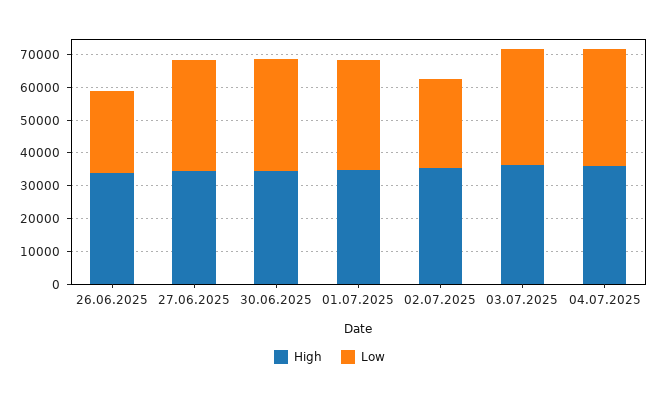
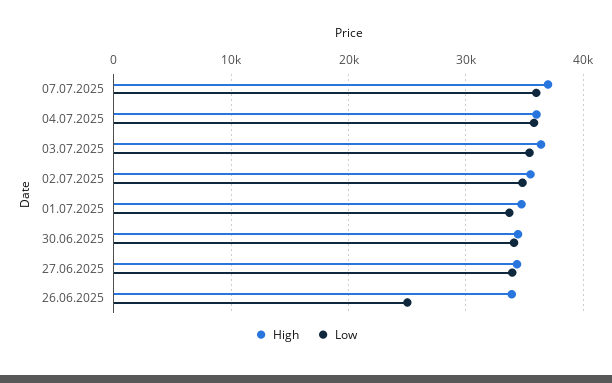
Low, 02.07.2025: 27500 -> 35000
High, 07.07.2025: none -> 37000
Low, 07.07.2025: none -> 36000

